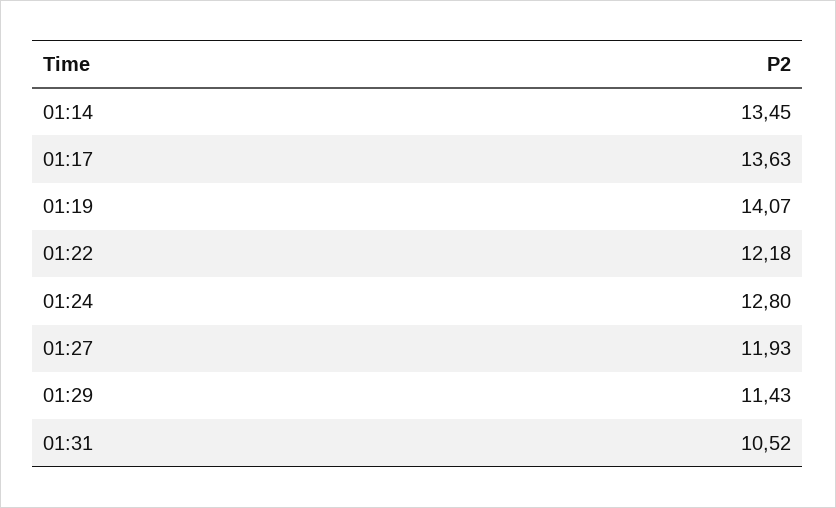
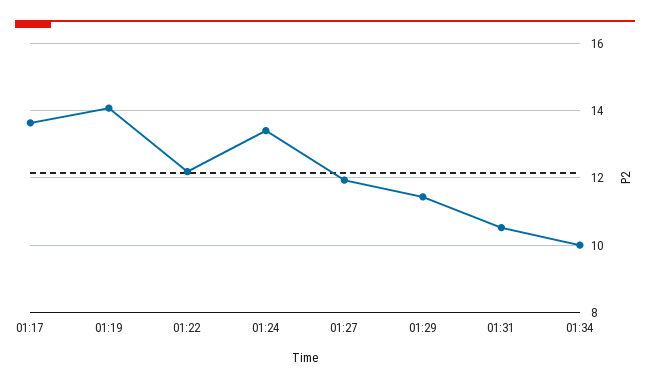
01:14: 13.45 -> none
01:24: 12.8 -> 13.4
01:34: none -> 10

